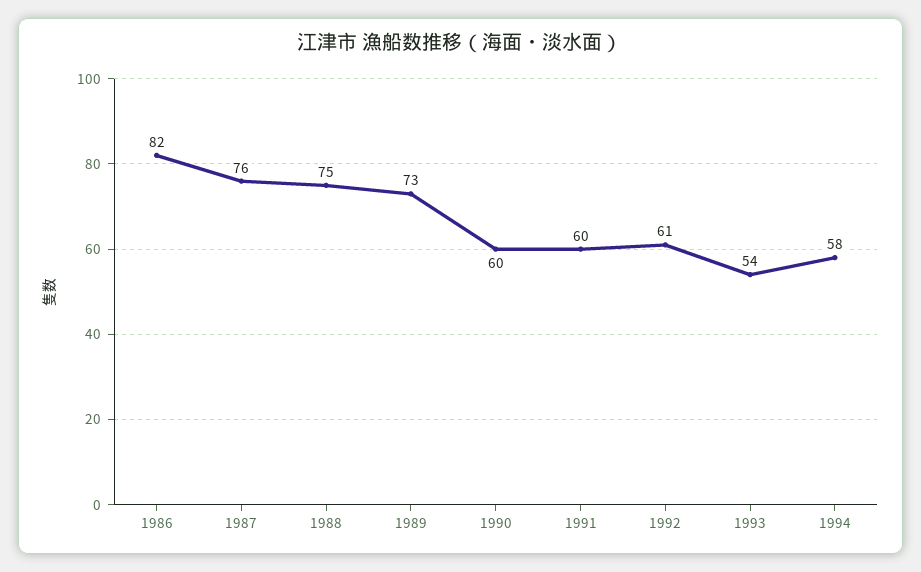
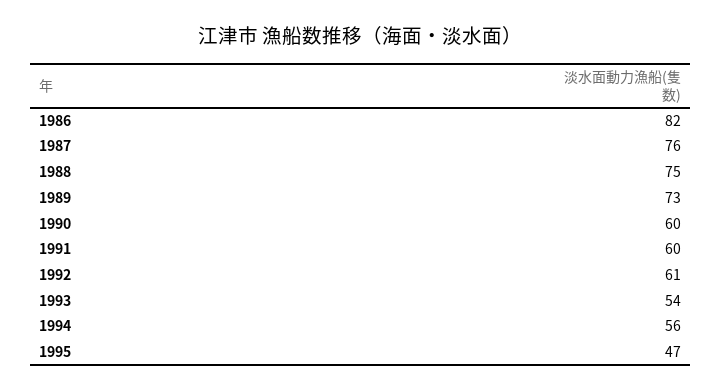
1994: 58 -> 56
1995: none -> 47

